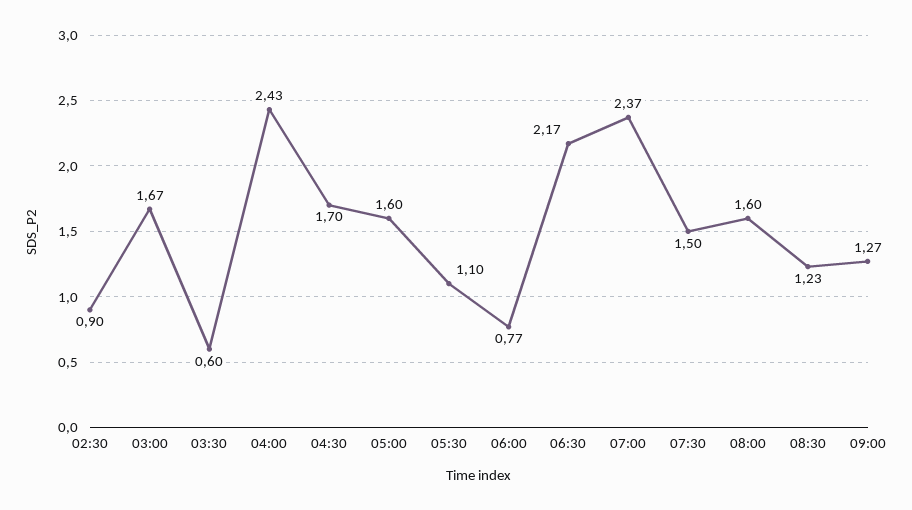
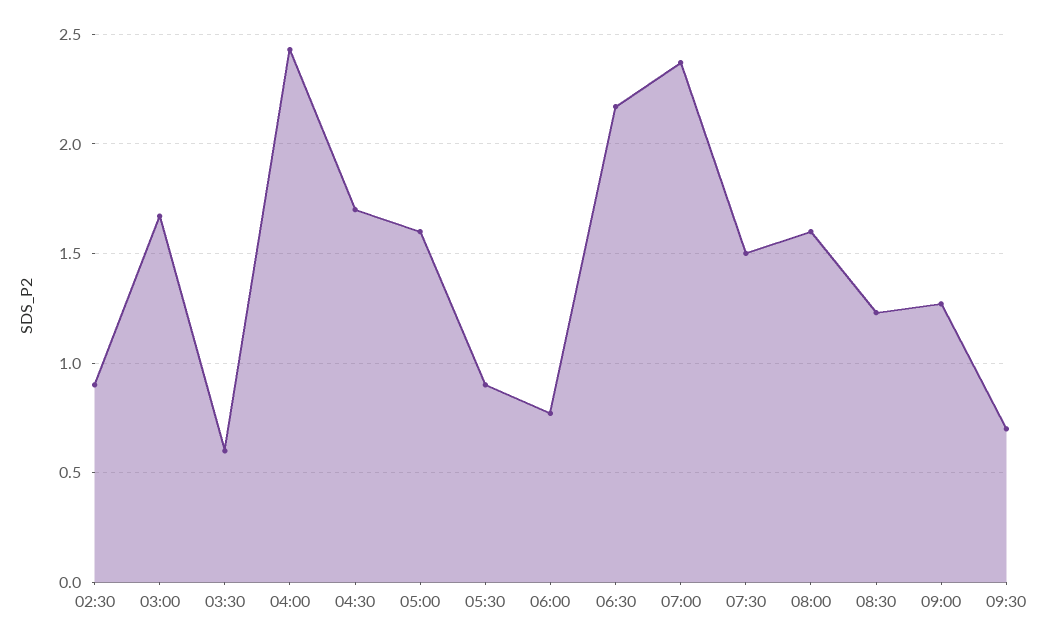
05:30: 1.1 -> 0.9
09:30: none -> 0.7

